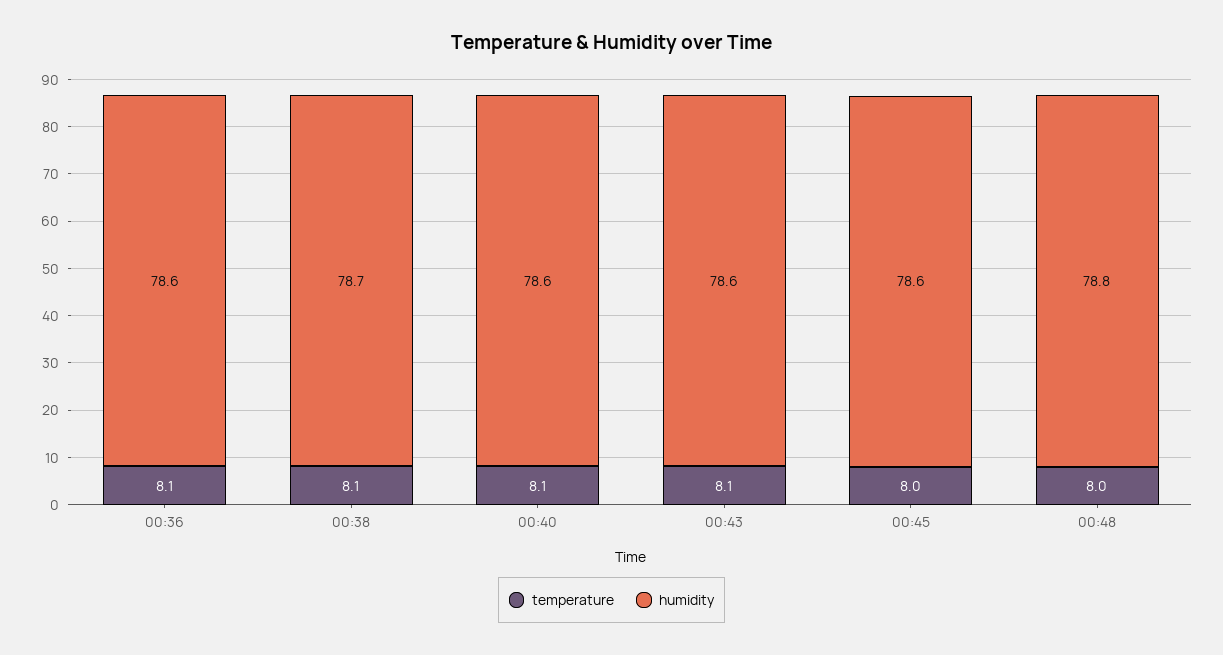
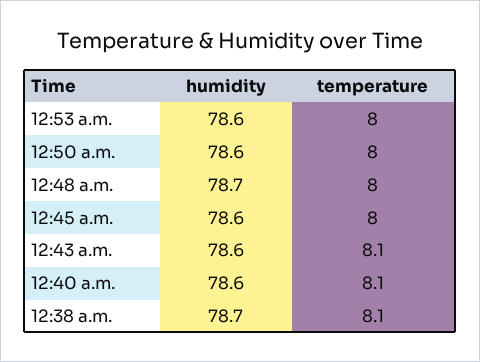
temperature, 00:36: 8.1 -> none
humidity, 00:36: 78.6 -> none
humidity, 00:48: 78.8 -> 78.7
humidity, 12:53 a.m.: none -> 78.6
temperature, 12:53 a.m.: none -> 8
humidity, 12:50 a.m.: none -> 78.6
temperature, 12:50 a.m.: none -> 8

